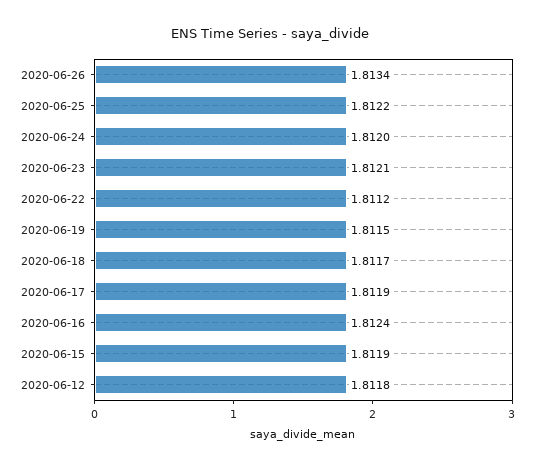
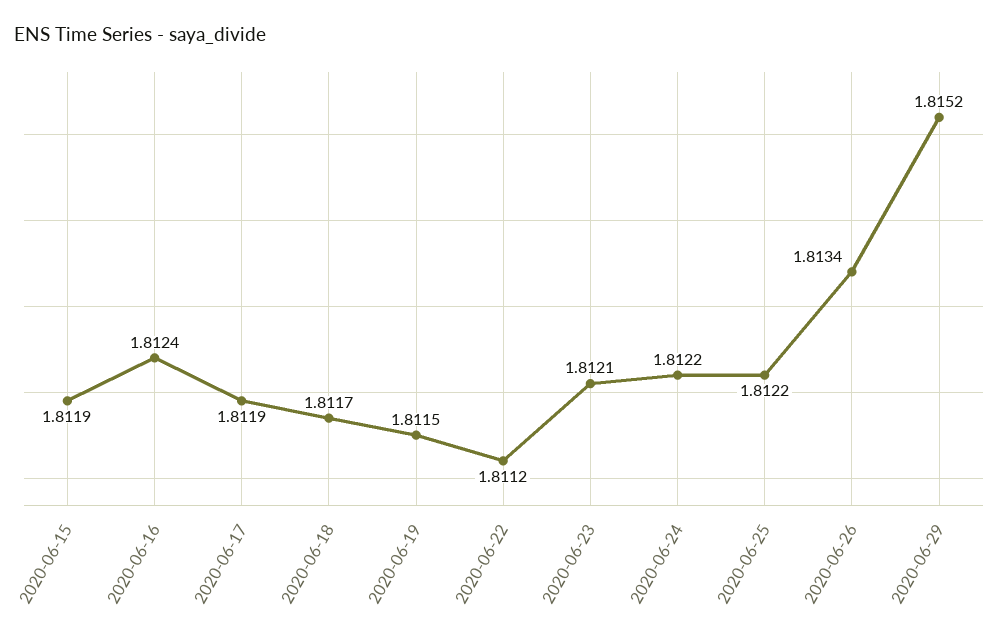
2020-06-24: 1.812 -> 1.8122
2020-06-12: 1.8118 -> none
2020-06-29: none -> 1.8152

